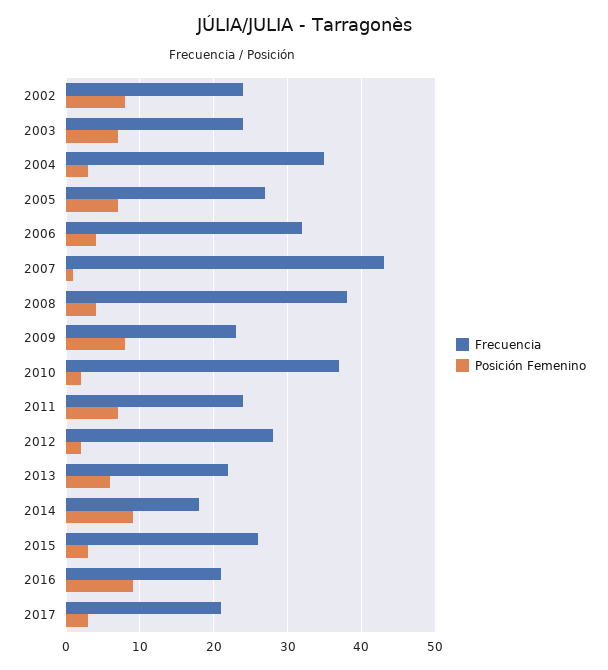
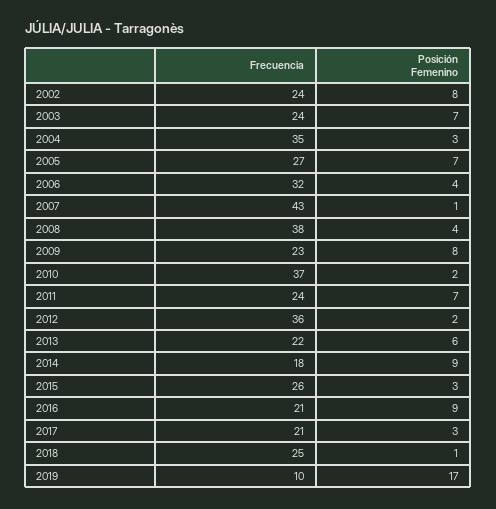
Frecuencia, 2012: 28 -> 36
Frecuencia, 2018: none -> 25
Posición Femenino, 2018: none -> 1
Frecuencia, 2019: none -> 10
Posición Femenino, 2019: none -> 17

